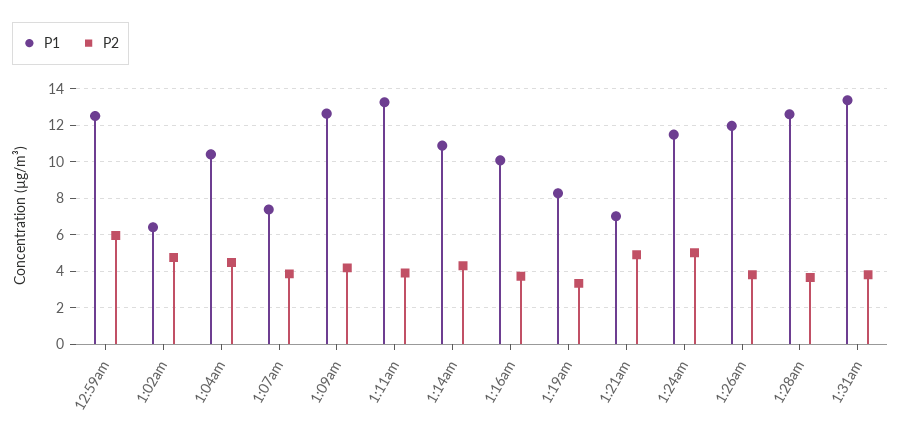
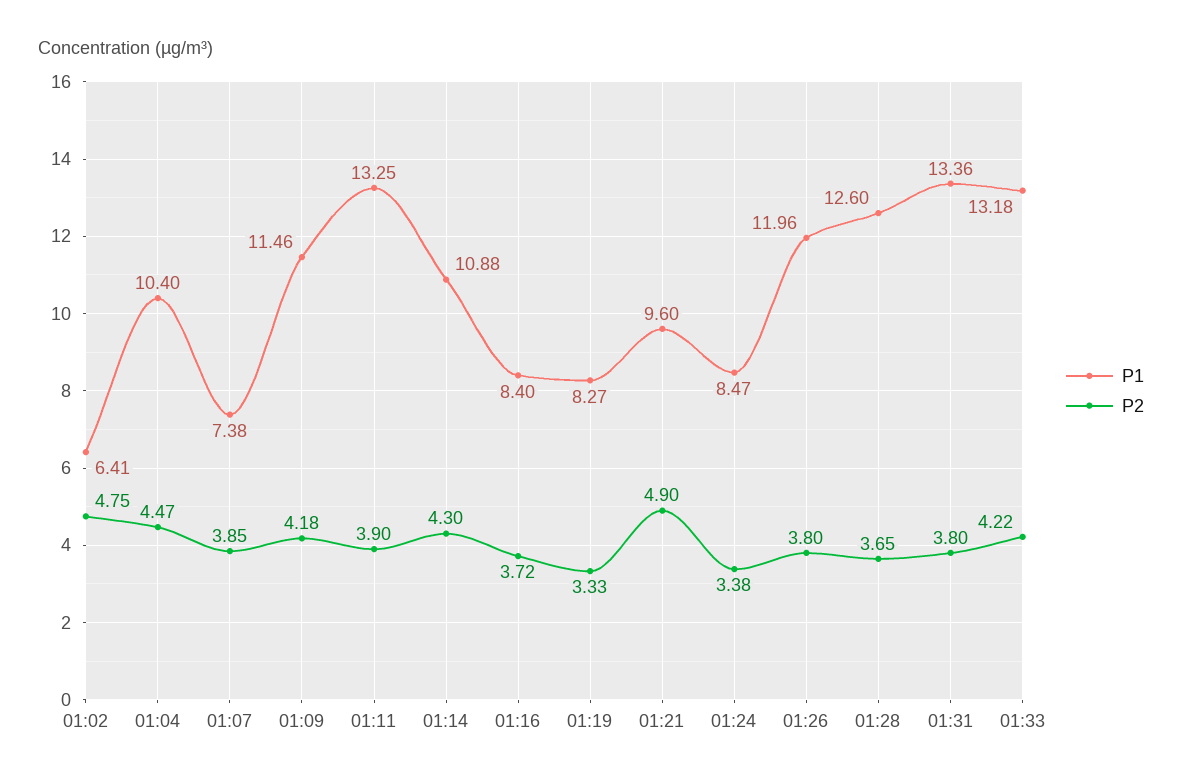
P1, 12:59am: 12.5 -> none
P2, 12:59am: 6 -> none
P1, 1:09am: 12.5 -> 11.46
P1, 1:16am: 10 -> 8.4
P1, 1:21am: 7 -> 9.6
P1, 1:24am: 11.5 -> 8.47
P2, 1:24am: 5 -> 3.38
P1, 01:33: none -> 13.18
P2, 01:33: none -> 4.22

